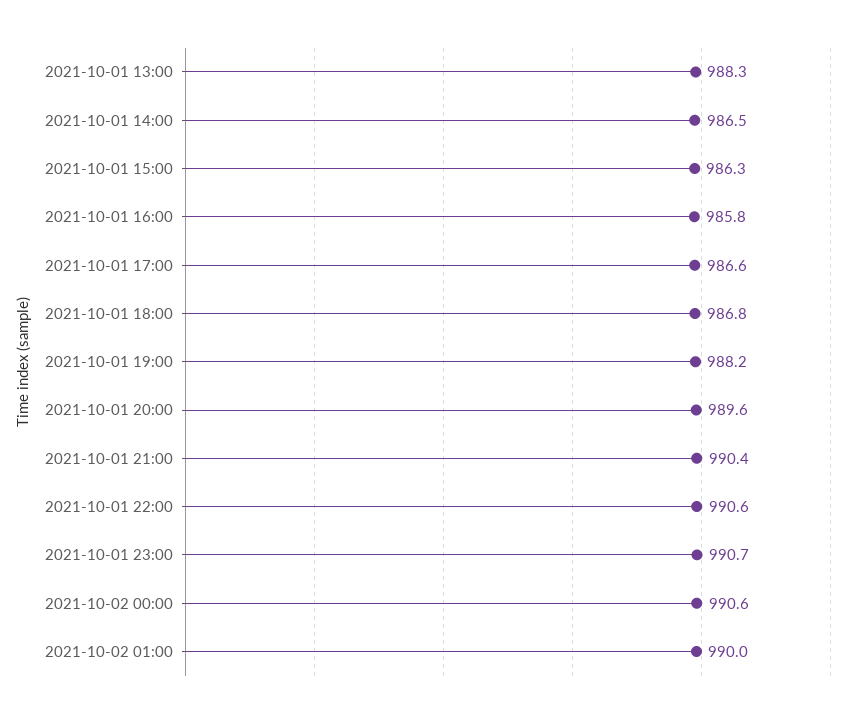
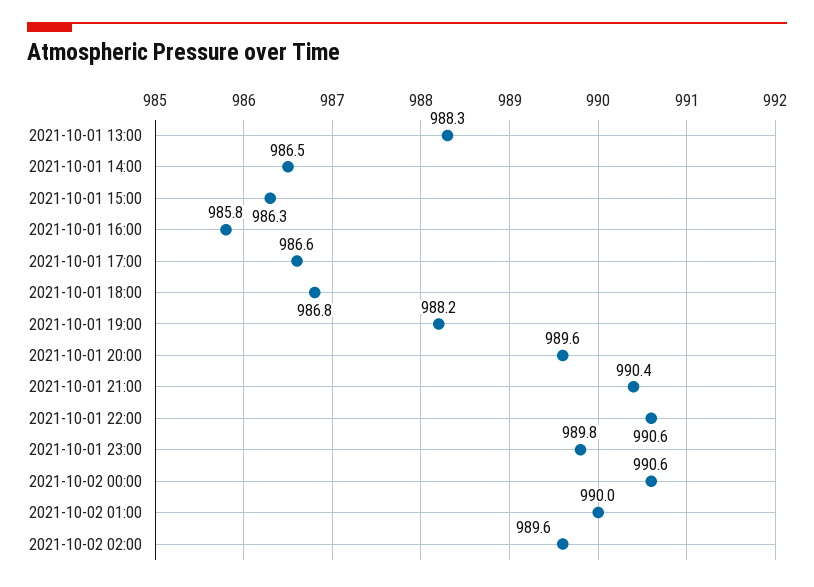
2021-10-01 23:00: 990.7 -> 989.8
2021-10-02 02:00: none -> 989.6

